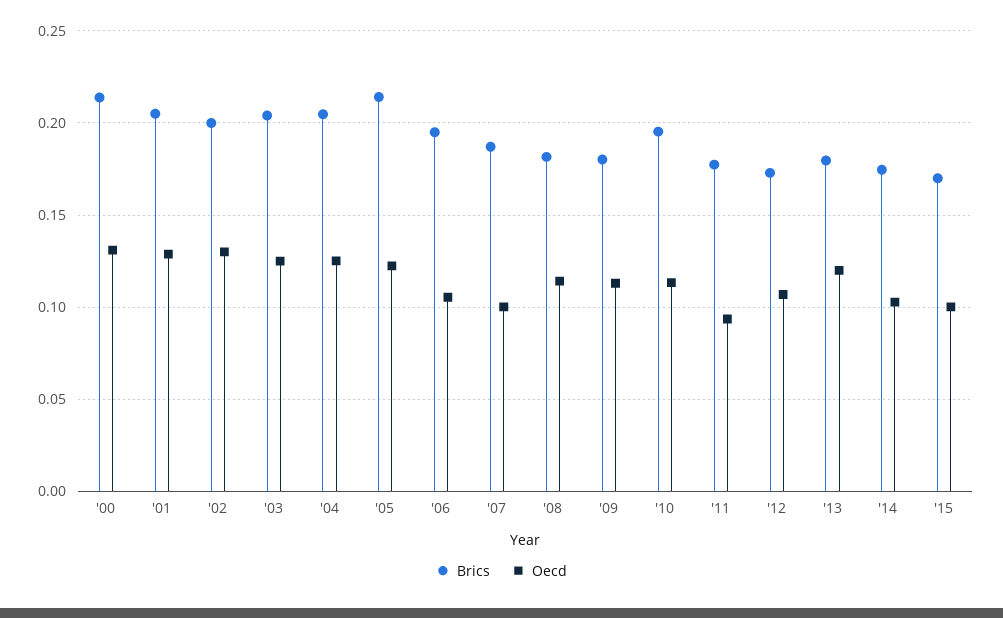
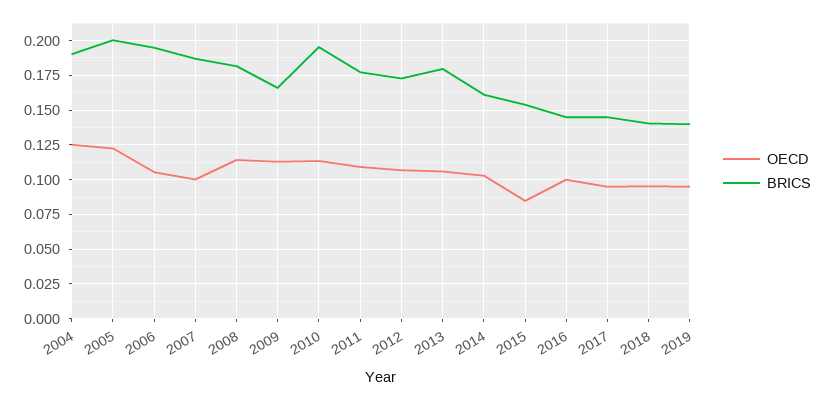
Brics, '00: 0.215 -> none
Oecd, '00: 0.13 -> none
Brics, '01: 0.205 -> none
Oecd, '01: 0.13 -> none
Brics, '02: 0.2 -> none
Oecd, '02: 0.13 -> none
Brics, '03: 0.205 -> none
Oecd, '03: 0.125 -> none
Brics, '04: 0.205 -> 0.19
Brics, '05: 0.215 -> 0.2
Brics, '09: 0.18 -> 0.165
Oecd, '11: 0.095 -> 0.11
Oecd, '13: 0.12 -> 0.105
Brics, '14: 0.175 -> 0.16
Brics, '15: 0.17 -> 0.155
Oecd, '15: 0.1 -> 0.085
Oecd, 2016: none -> 0.1
Brics, 2016: none -> 0.145
Oecd, 2017: none -> 0.095
Brics, 2017: none -> 0.145
Oecd, 2018: none -> 0.095
Brics, 2018: none -> 0.14
Oecd, 2019: none -> 0.095
Brics, 2019: none -> 0.14

